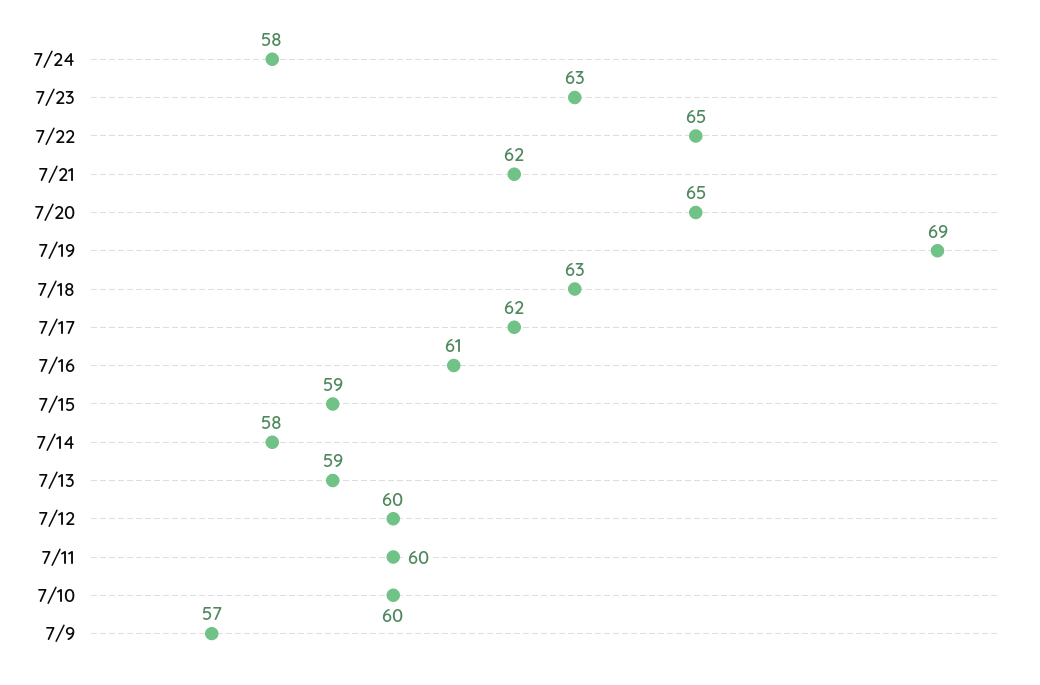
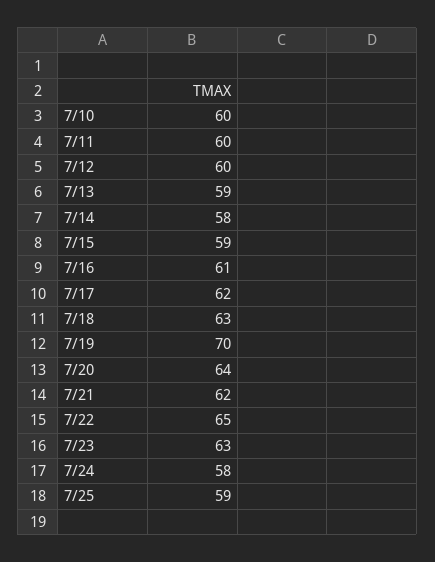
7/20: 65 -> 64
7/19: 69 -> 70
7/9: 57 -> none
7/25: none -> 59

